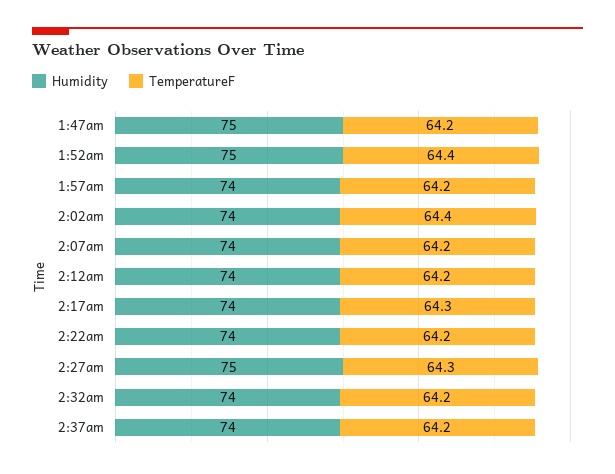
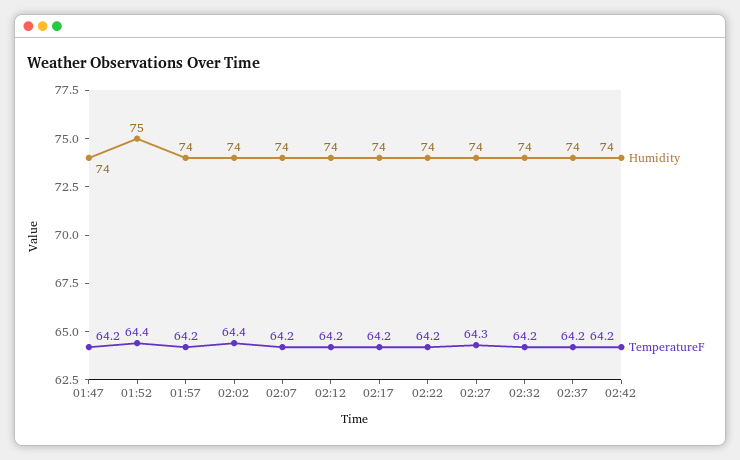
Humidity, 1:47am: 75 -> 74
TemperatureF, 2:17am: 64.3 -> 64.2
Humidity, 2:27am: 75 -> 74
Humidity, 02:42: none -> 74
TemperatureF, 02:42: none -> 64.2

